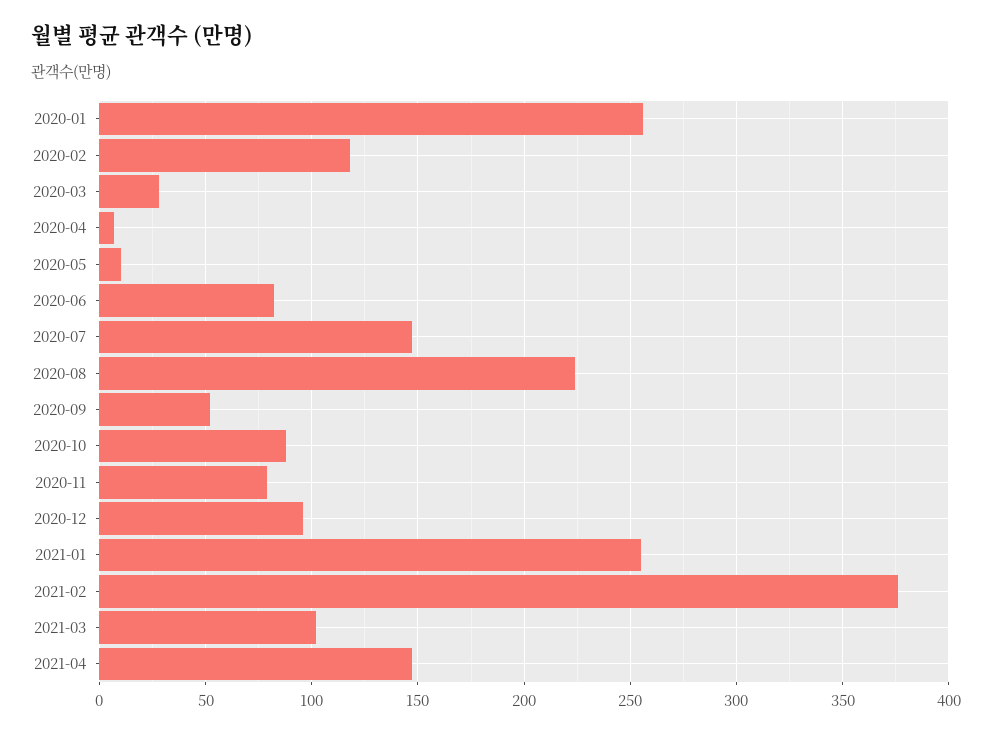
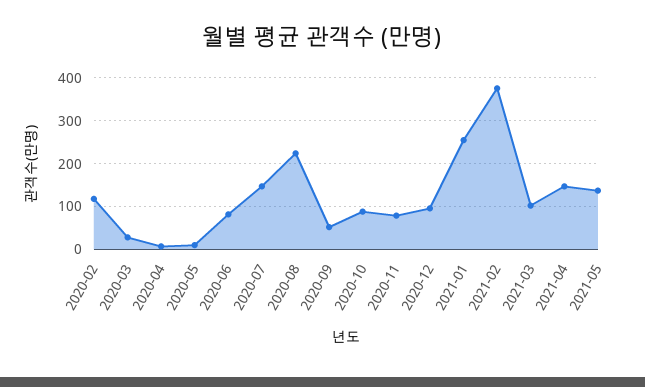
2020-01: 255 -> none
2021-05: none -> 140

